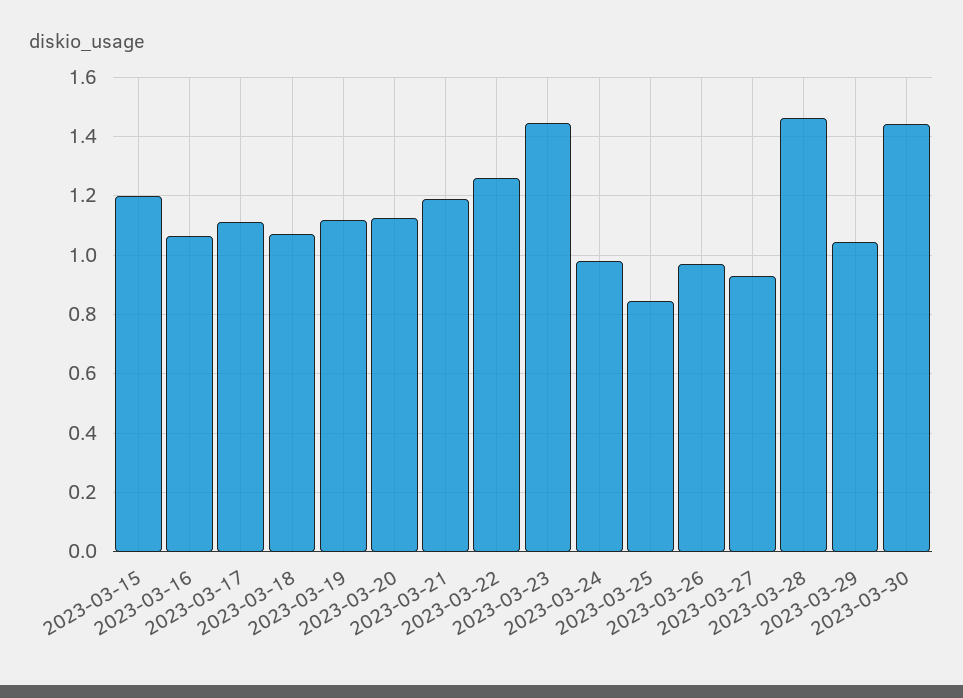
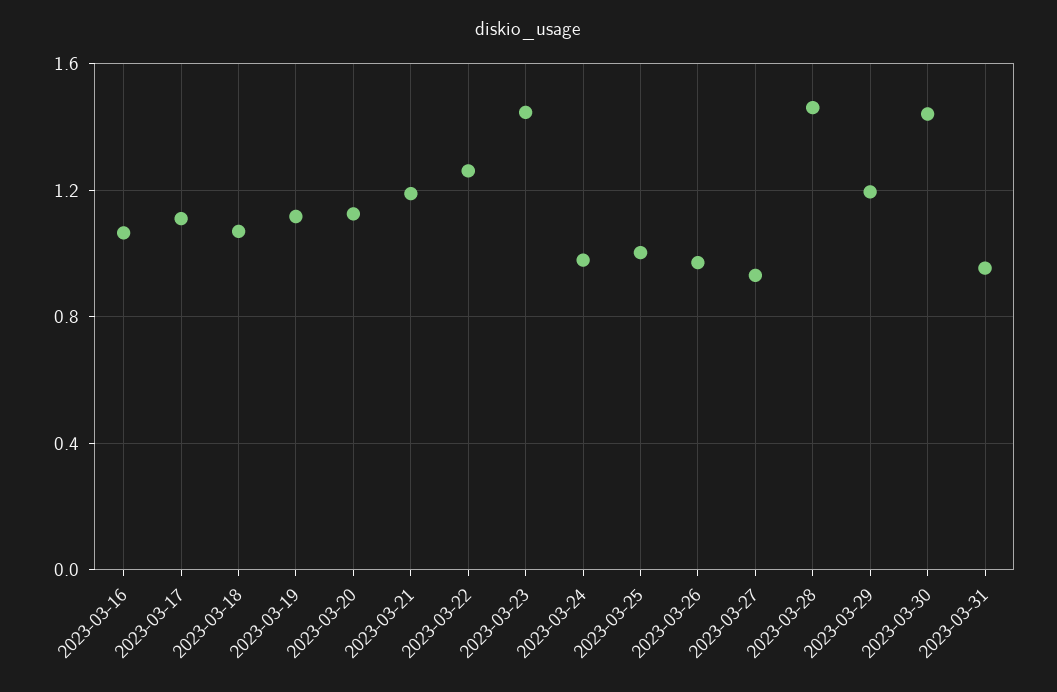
2023-03-15: 1.2 -> none
2023-03-25: 0.85 -> 1
2023-03-29: 1.05 -> 1.2
2023-03-31: none -> 0.95

